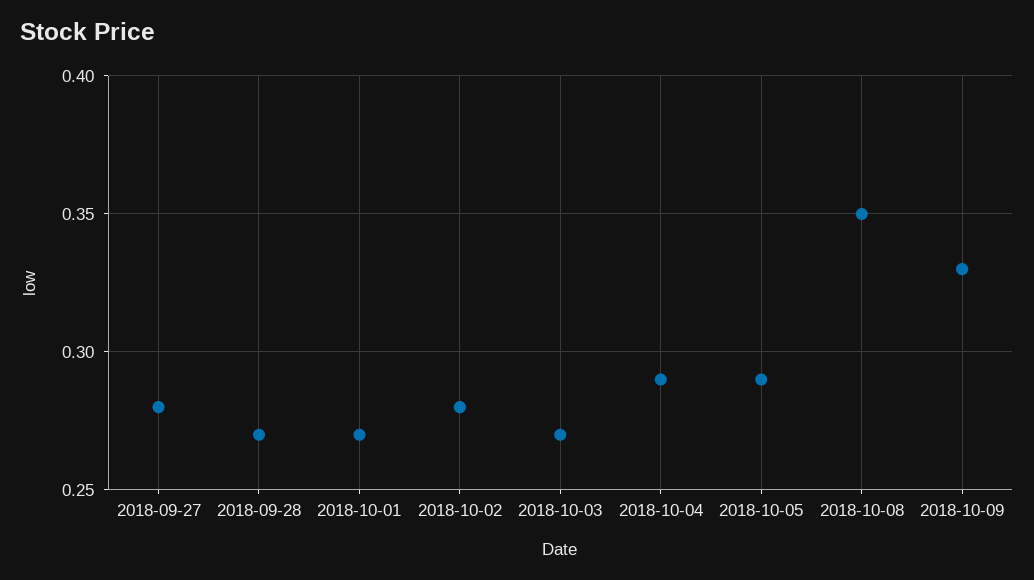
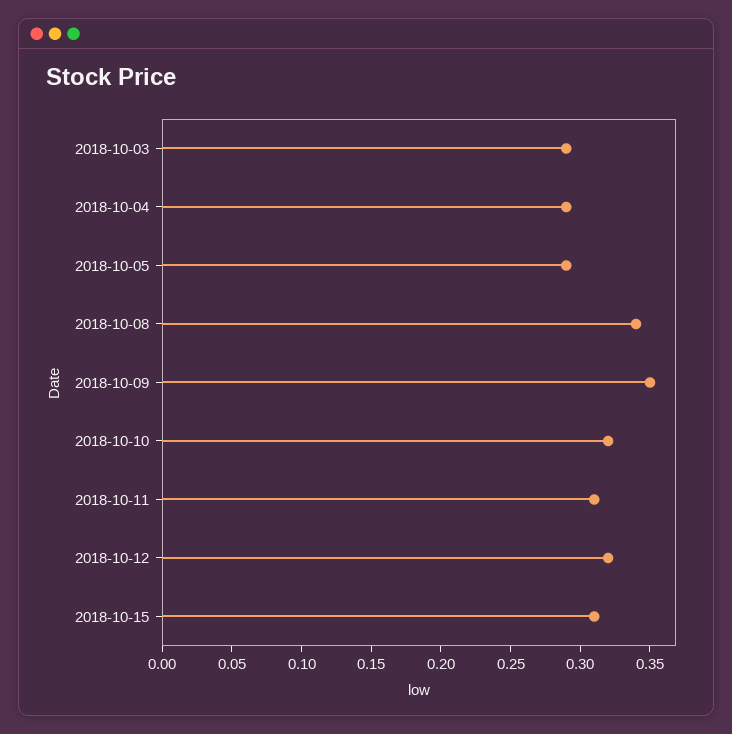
2018-09-27: 0.28 -> none
2018-09-28: 0.27 -> none
2018-10-01: 0.27 -> none
2018-10-02: 0.28 -> none
2018-10-03: 0.27 -> 0.29
2018-10-08: 0.35 -> 0.34
2018-10-09: 0.33 -> 0.35
2018-10-10: none -> 0.32
2018-10-11: none -> 0.31
2018-10-12: none -> 0.32
2018-10-15: none -> 0.31

